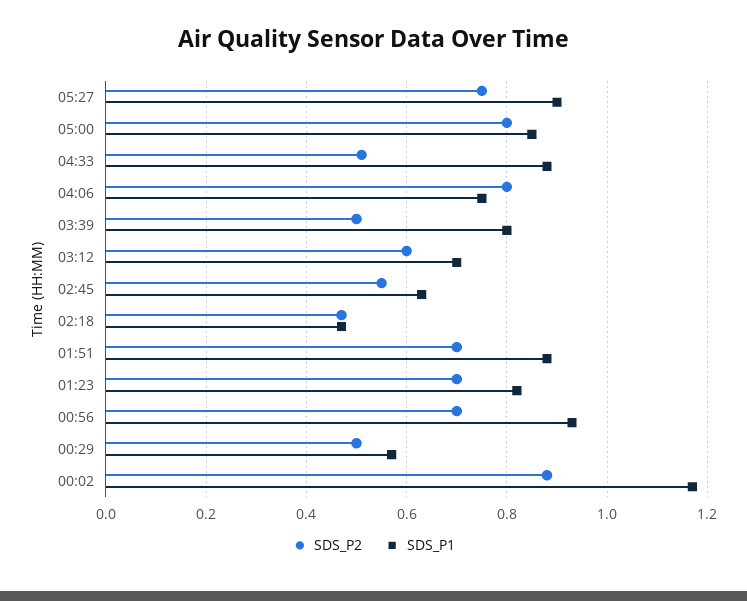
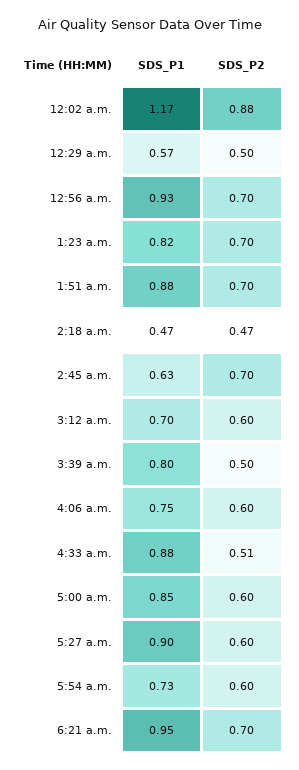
SDS_P2, 05:27: 0.75 -> 0.6
SDS_P2, 05:00: 0.8 -> 0.6
SDS_P2, 04:06: 0.8 -> 0.6
SDS_P2, 02:45: 0.55 -> 0.7
SDS_P1, 5:54 a.m.: none -> 0.73
SDS_P2, 5:54 a.m.: none -> 0.6
SDS_P1, 6:21 a.m.: none -> 0.95
SDS_P2, 6:21 a.m.: none -> 0.7

